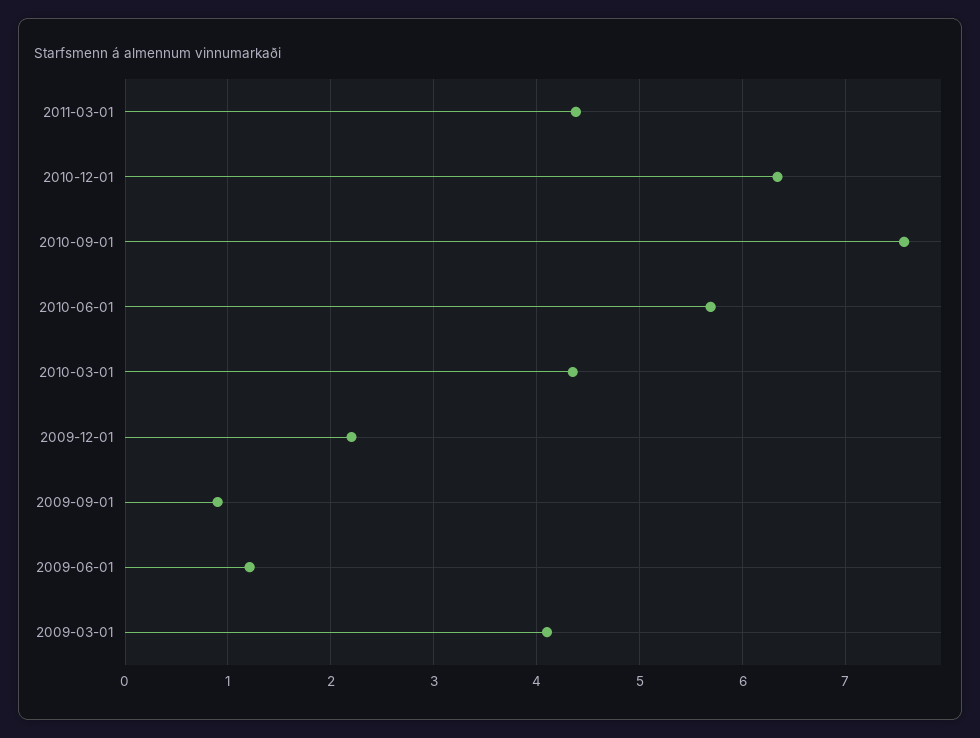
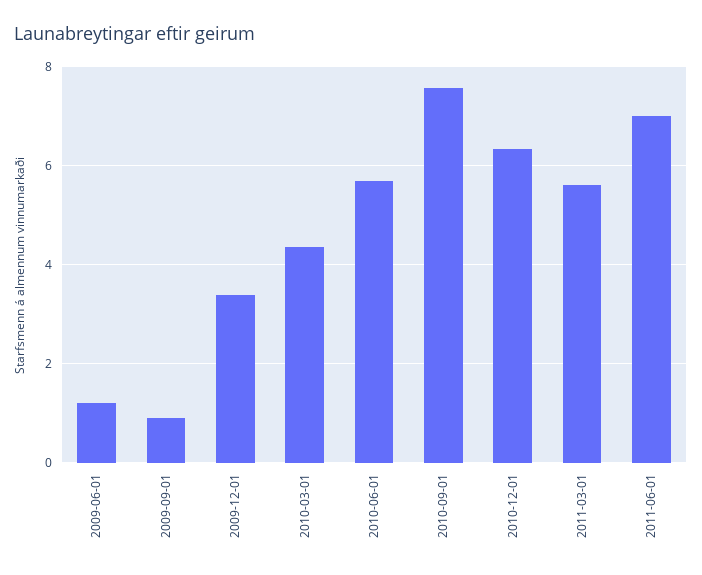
2011-03-01: 4.4 -> 5.6
2009-12-01: 2.2 -> 3.4
2009-03-01: 4.1 -> none
2011-06-01: none -> 7

